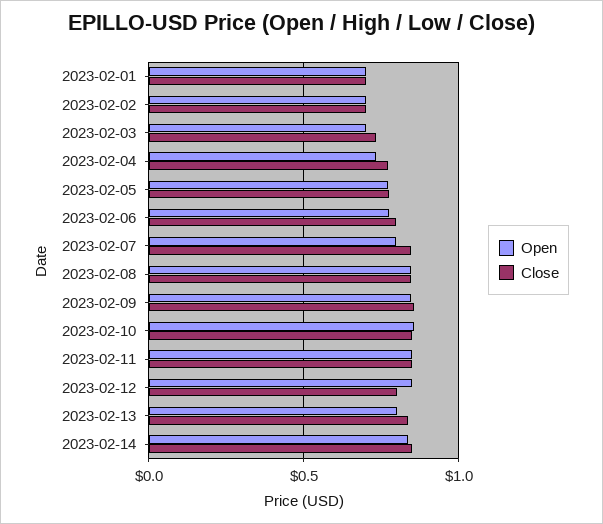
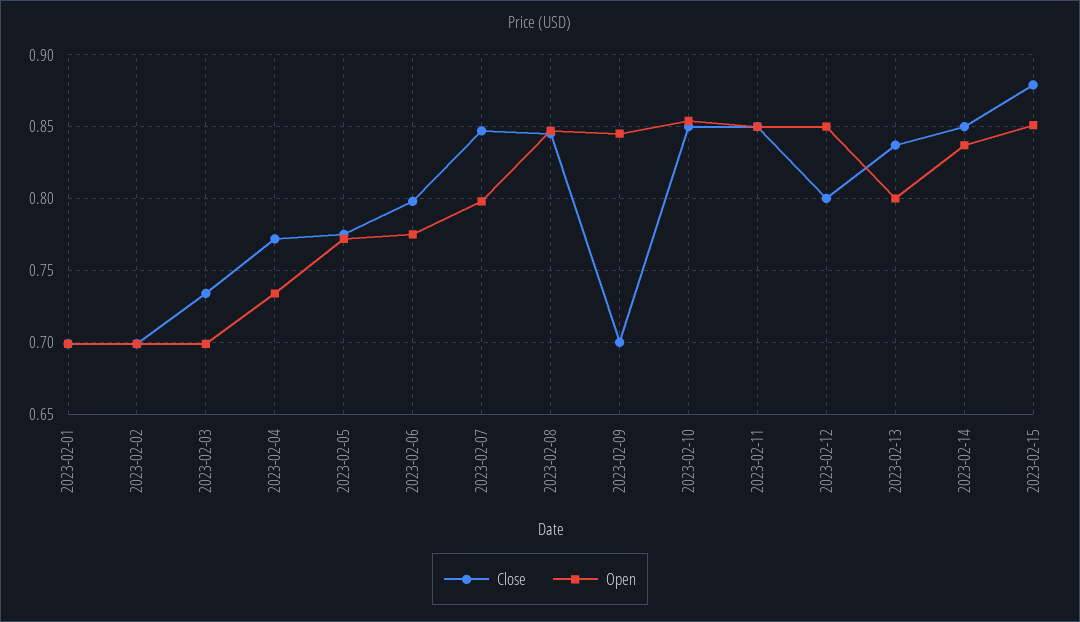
Close, 2023-02-09: 0.85 -> 0.7
Close, 2023-02-15: none -> 0.88
Open, 2023-02-15: none -> 0.85

